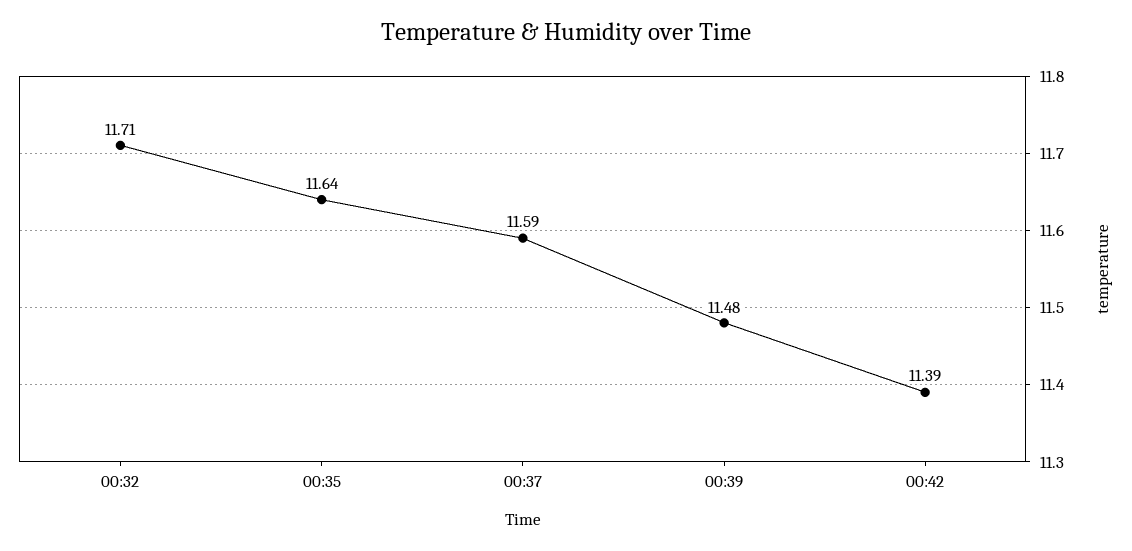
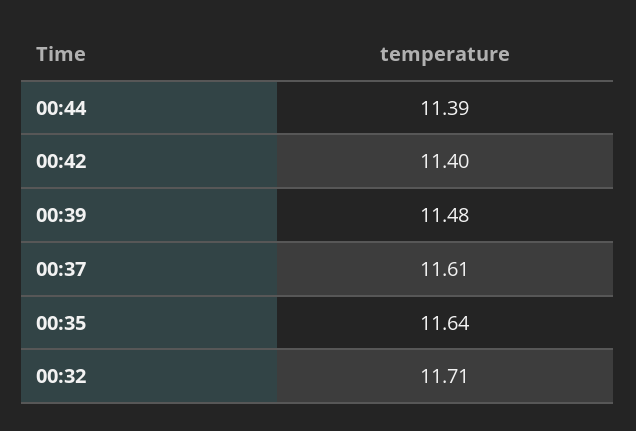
00:37: 11.59 -> 11.61
00:42: 11.39 -> 11.4
00:44: none -> 11.39

